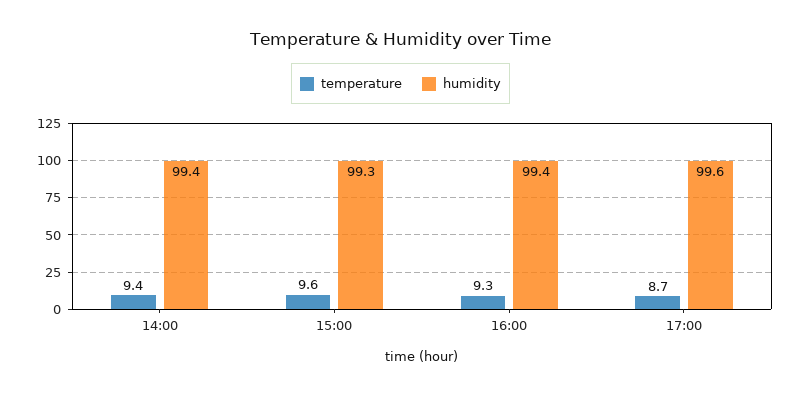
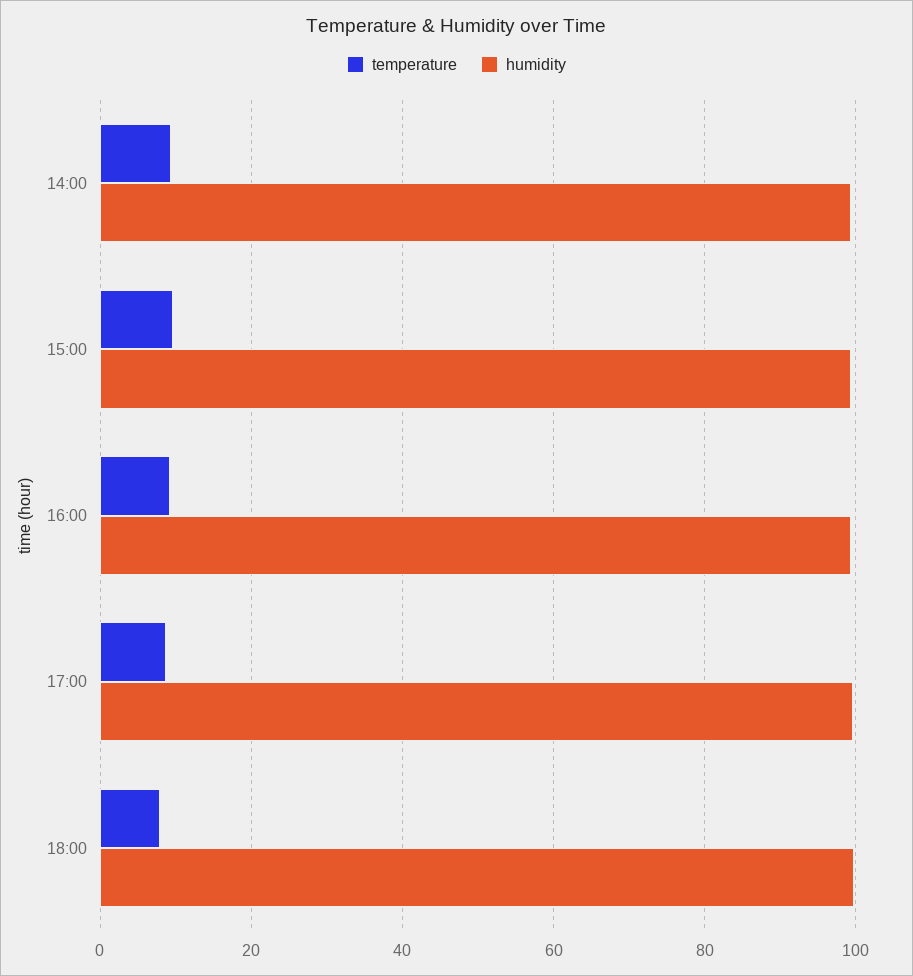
temperature, 18:00: none -> 8
humidity, 18:00: none -> 100

